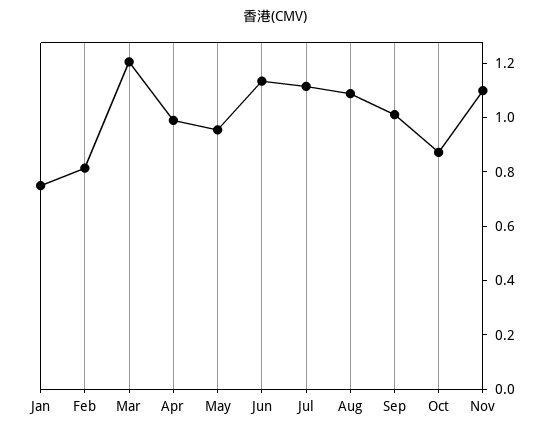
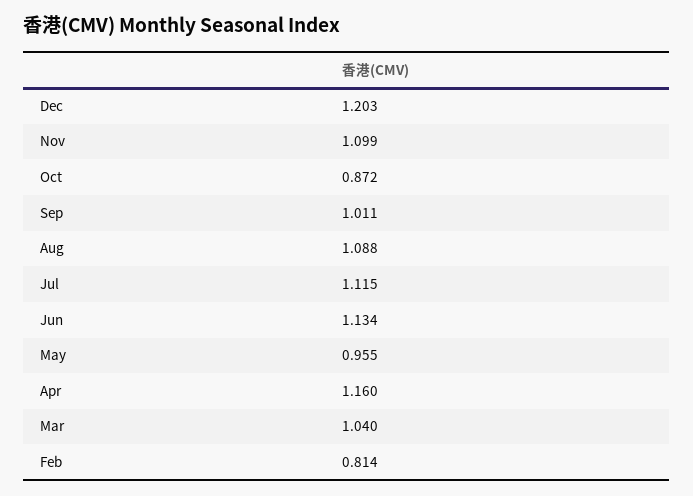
Jan: 0.75 -> none
Mar: 1.2 -> 1.04
Apr: 1 -> 1.16
Dec: none -> 1.203

